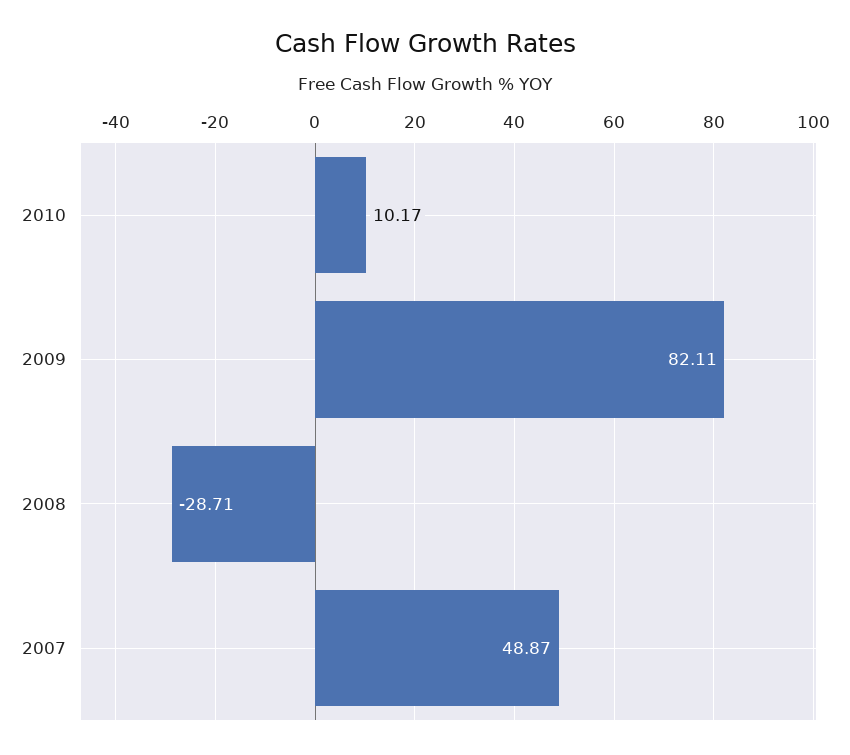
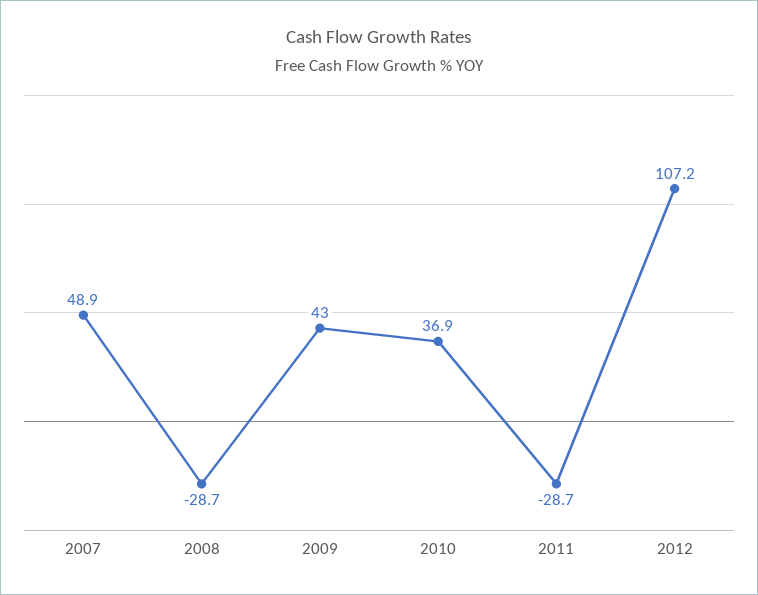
2010: 10.17 -> 36.9
2009: 82.11 -> 43
2011: none -> -28.7
2012: none -> 107.2

